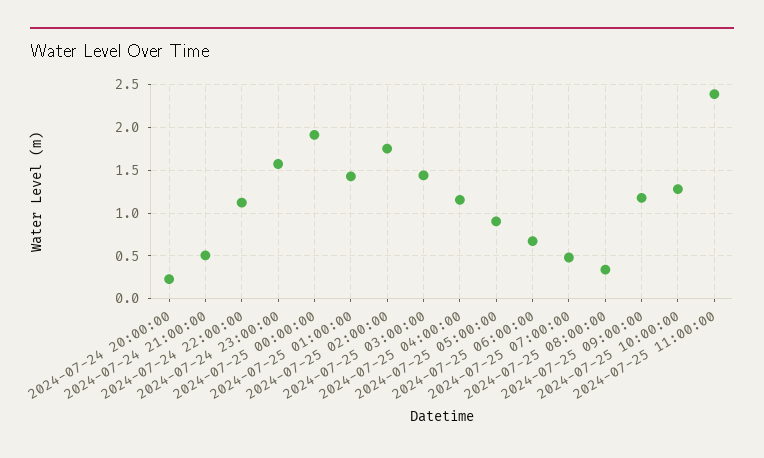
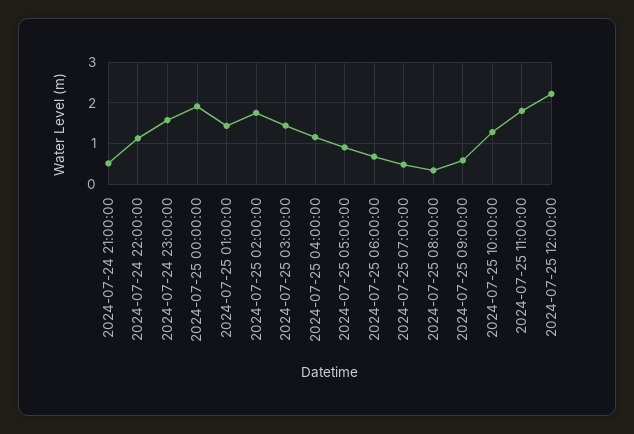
2024-07-24 20:00:00: 0.2 -> none
2024-07-25 09:00:00: 1.2 -> 0.6
2024-07-25 11:00:00: 2.4 -> 1.8
2024-07-25 12:00:00: none -> 2.2

